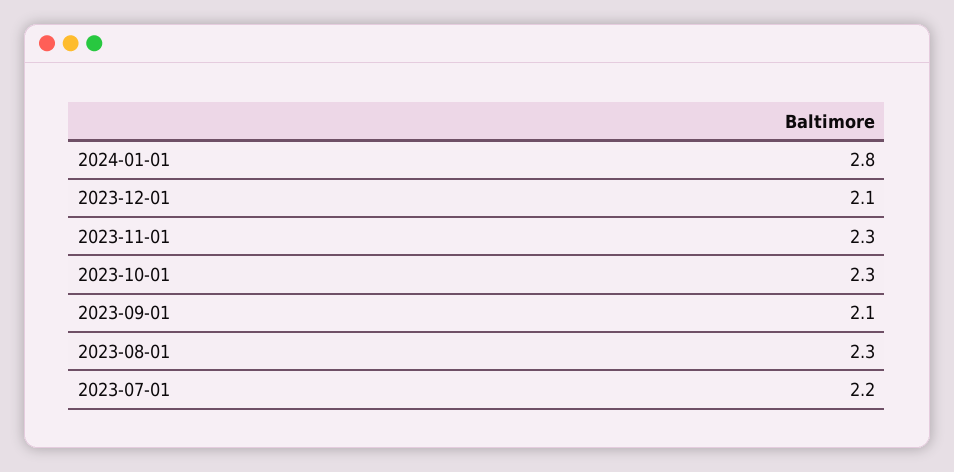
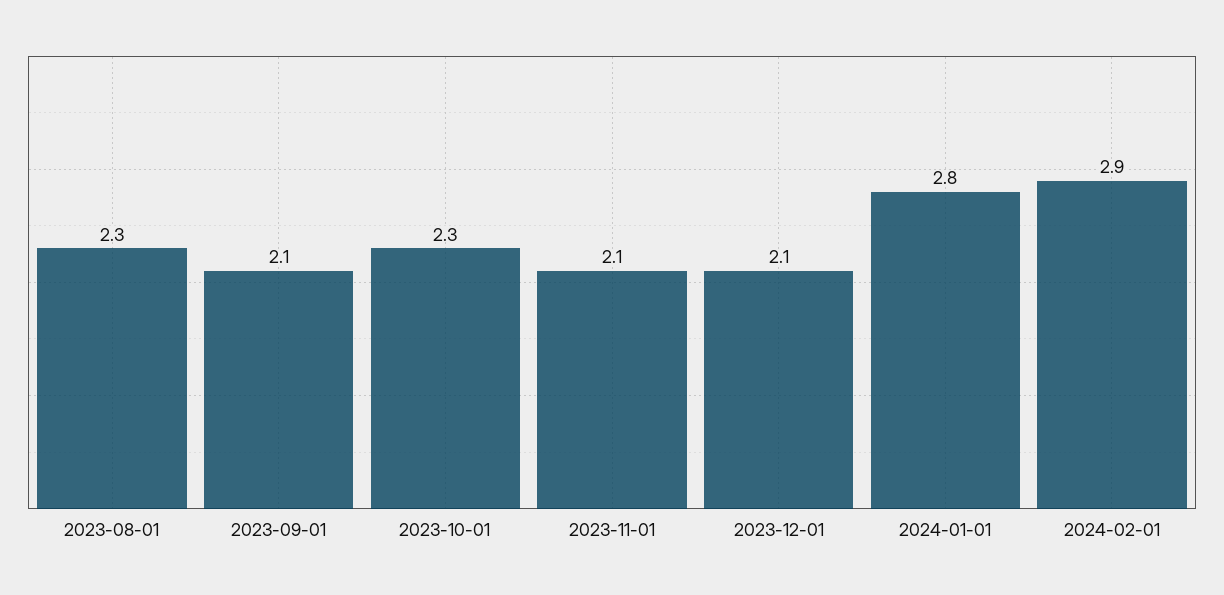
2023-11-01: 2.3 -> 2.1
2023-07-01: 2.2 -> none
2024-02-01: none -> 2.9

